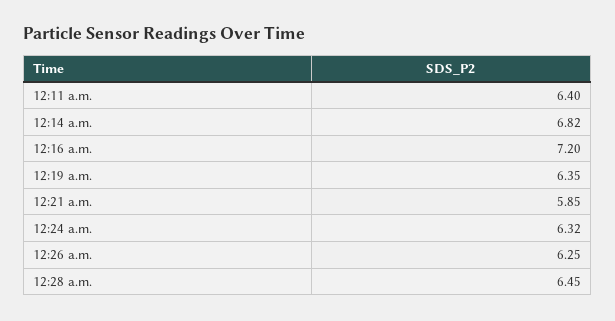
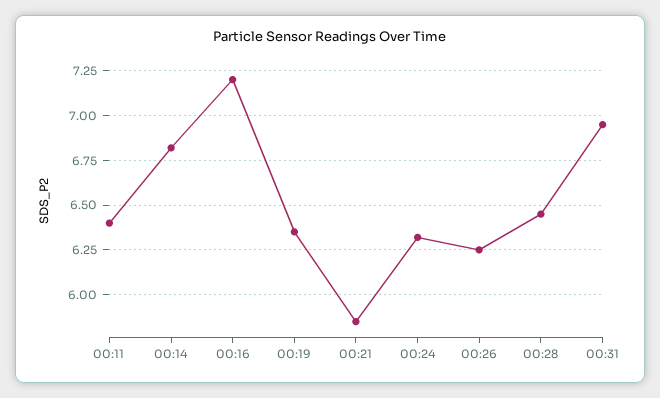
00:31: none -> 6.95

